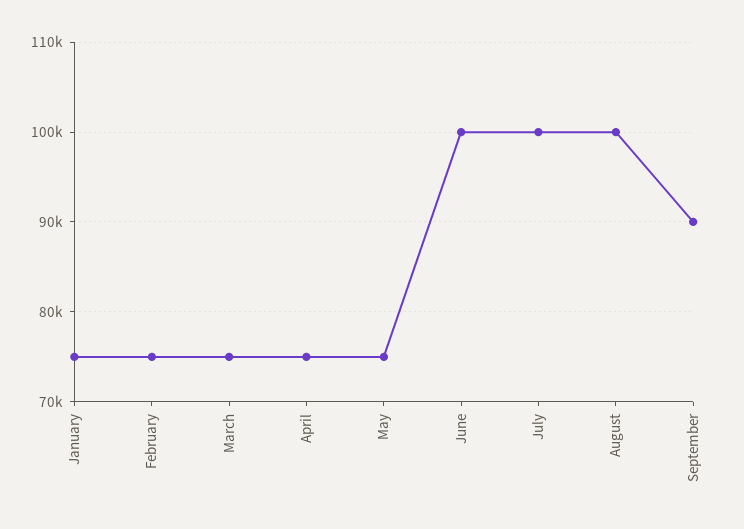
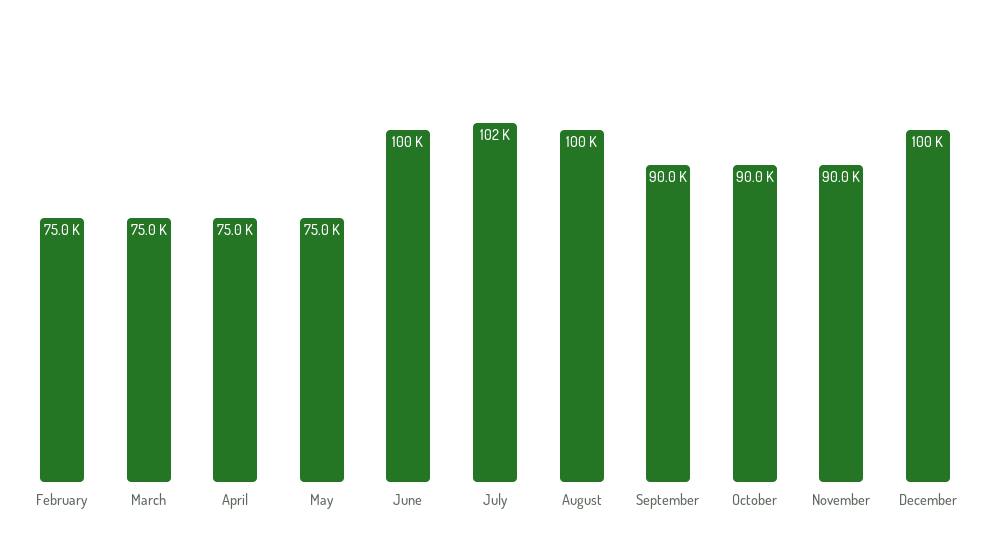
January: 75000 -> none
July: 100000 -> 102000
October: none -> 90000
November: none -> 90000
December: none -> 100000

